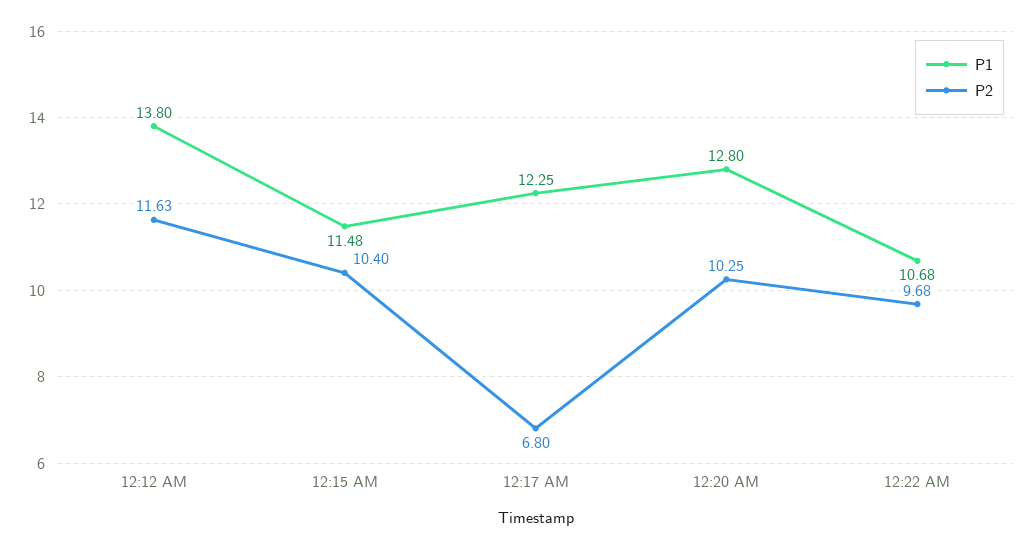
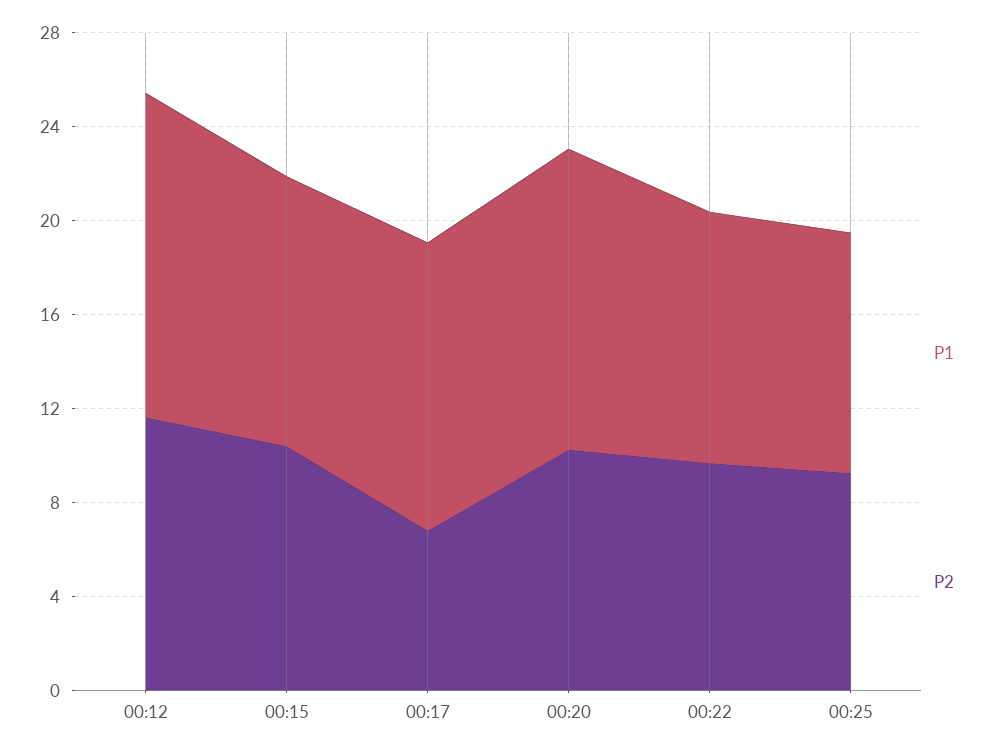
P1, 00:25: none -> 10
P2, 00:25: none -> 9

